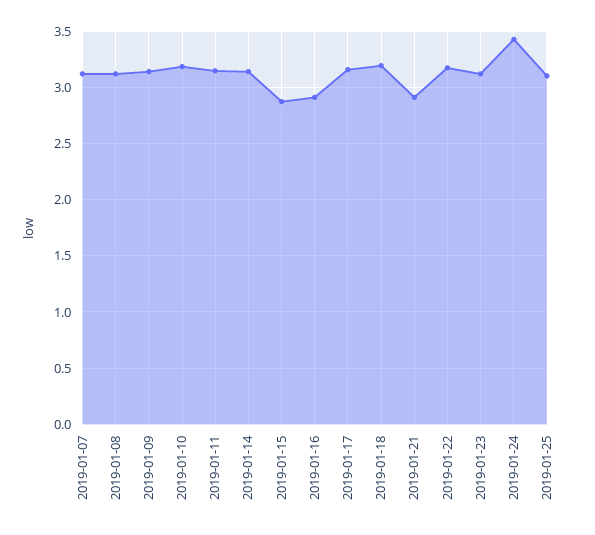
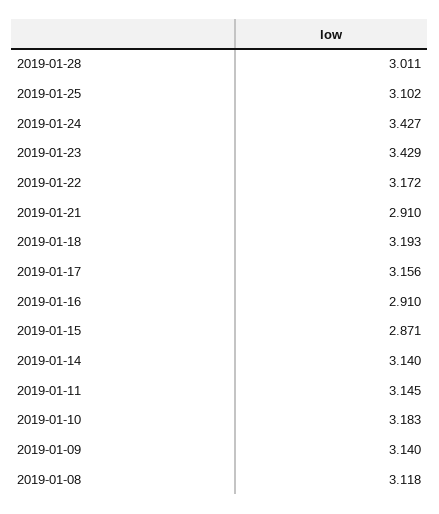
2019-01-07: 3.1 -> none
2019-01-23: 3.1 -> 3.429
2019-01-28: none -> 3.011

